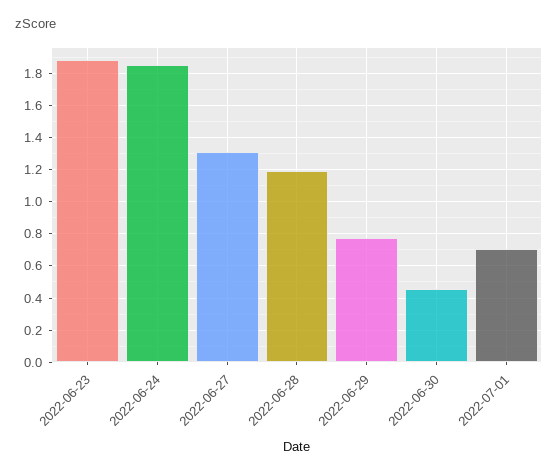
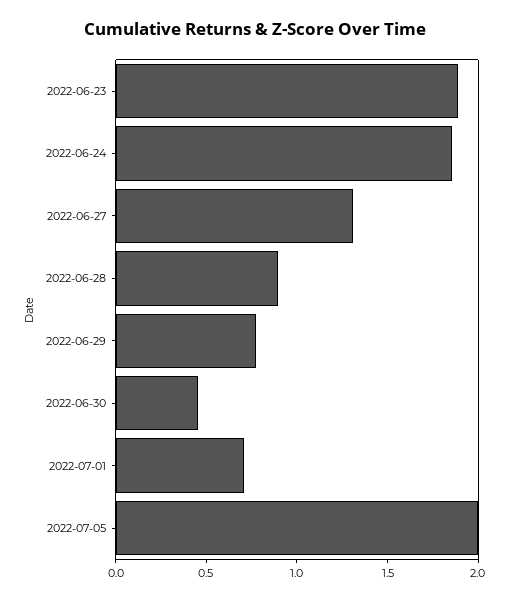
2022-06-28: 1.2 -> 0.9
2022-07-05: none -> 2

